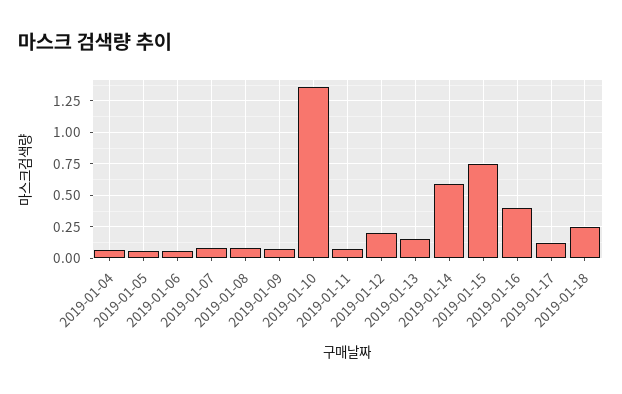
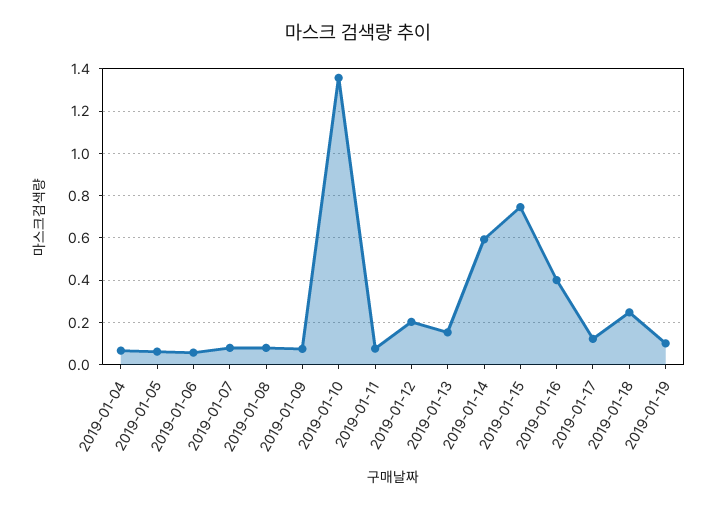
2019-01-19: none -> 0.1

